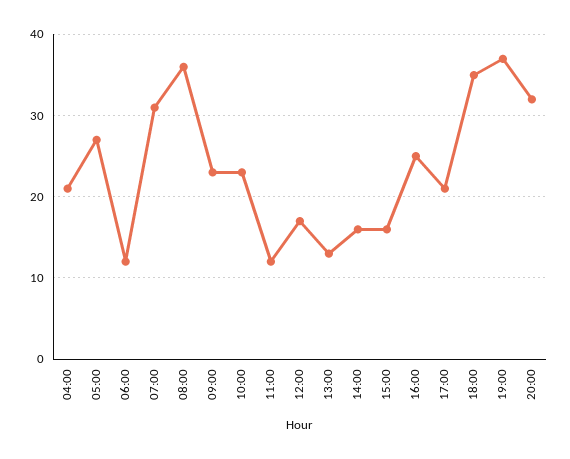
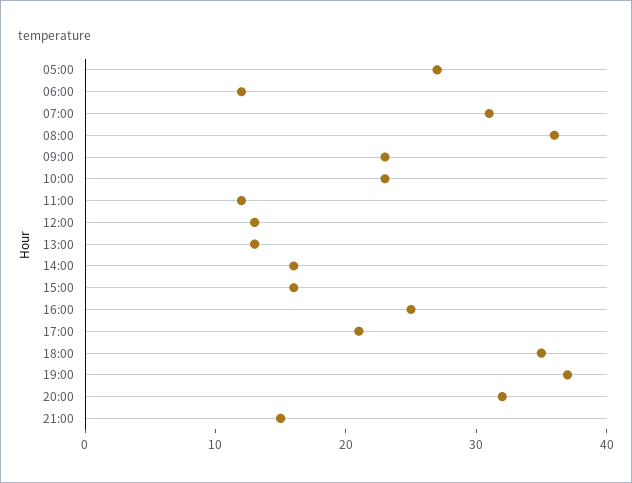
04:00: 21 -> none
12:00: 17 -> 13
21:00: none -> 15

